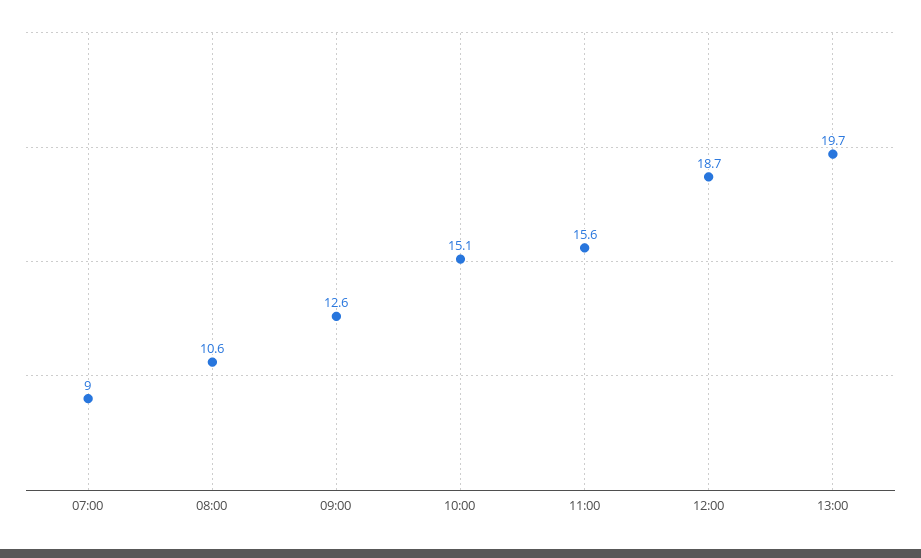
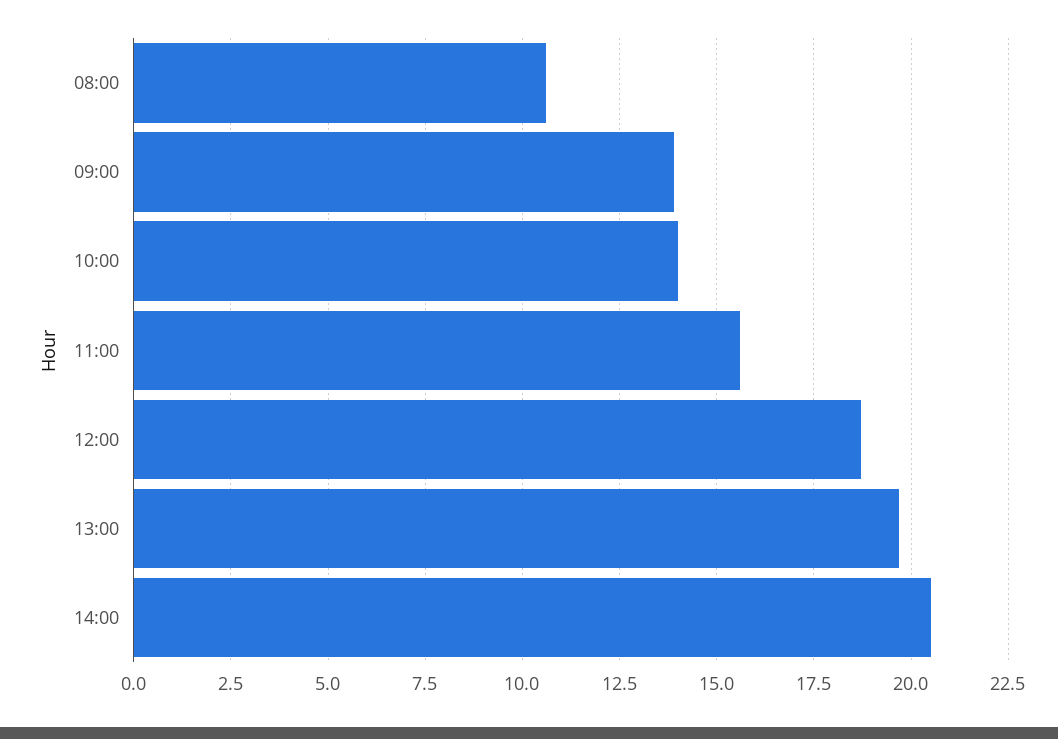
07:00: 9 -> none
09:00: 12.6 -> 14
10:00: 15.1 -> 14
14:00: none -> 20.5

